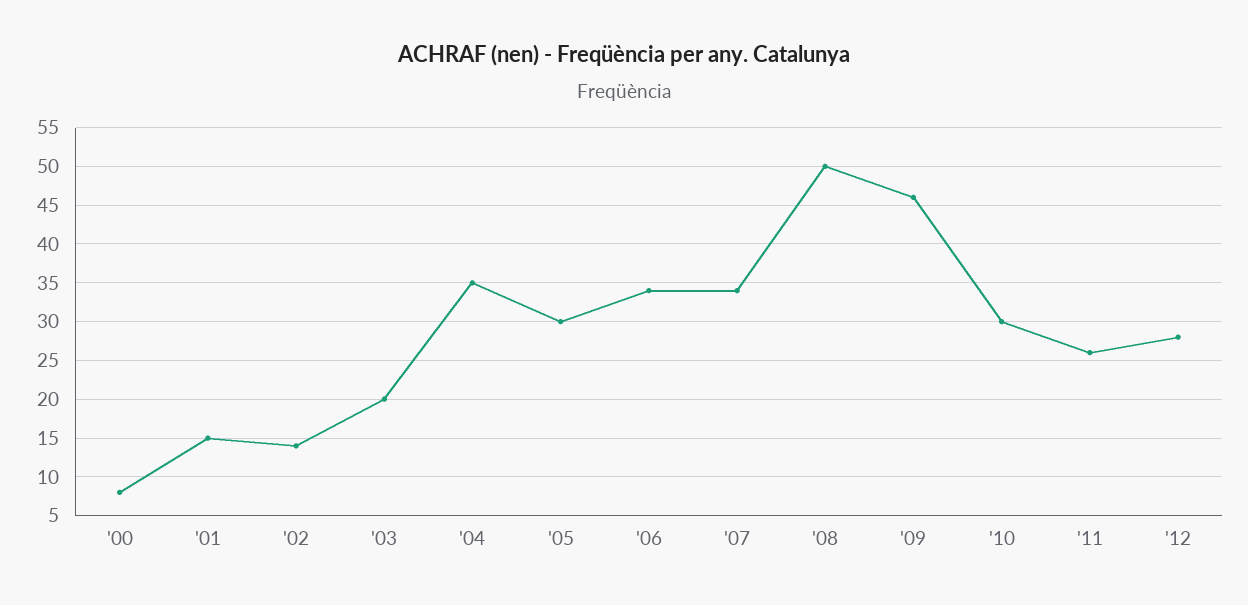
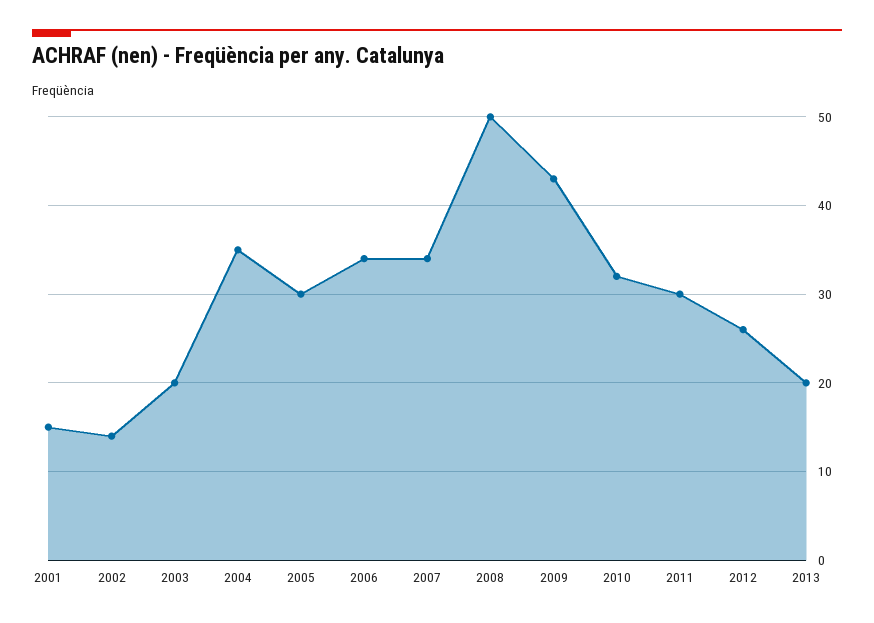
'00: 8 -> none
'09: 46 -> 43
'10: 30 -> 32
'11: 26 -> 30
'12: 28 -> 26
2013: none -> 20

